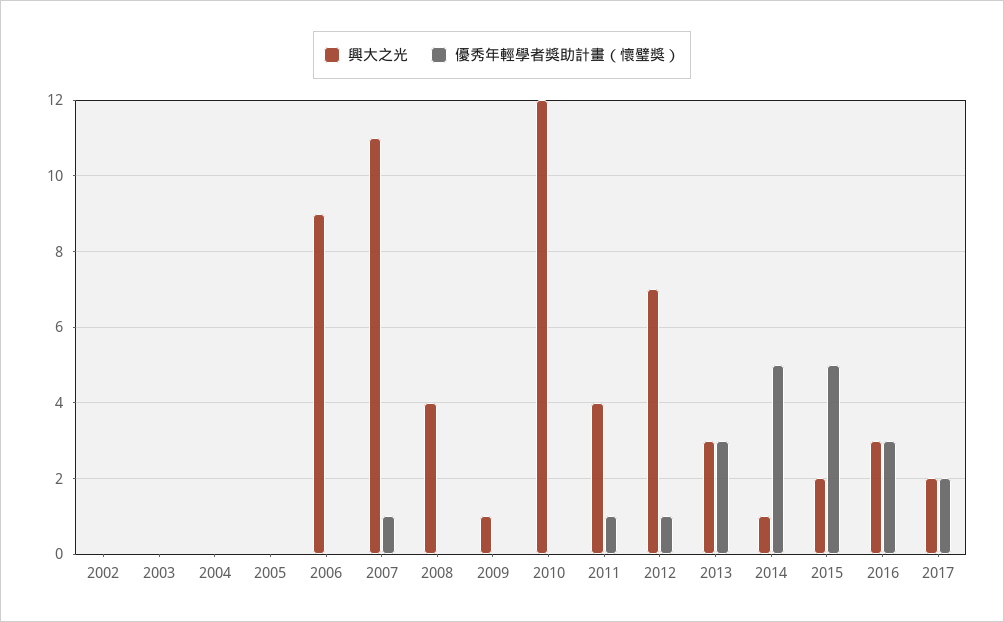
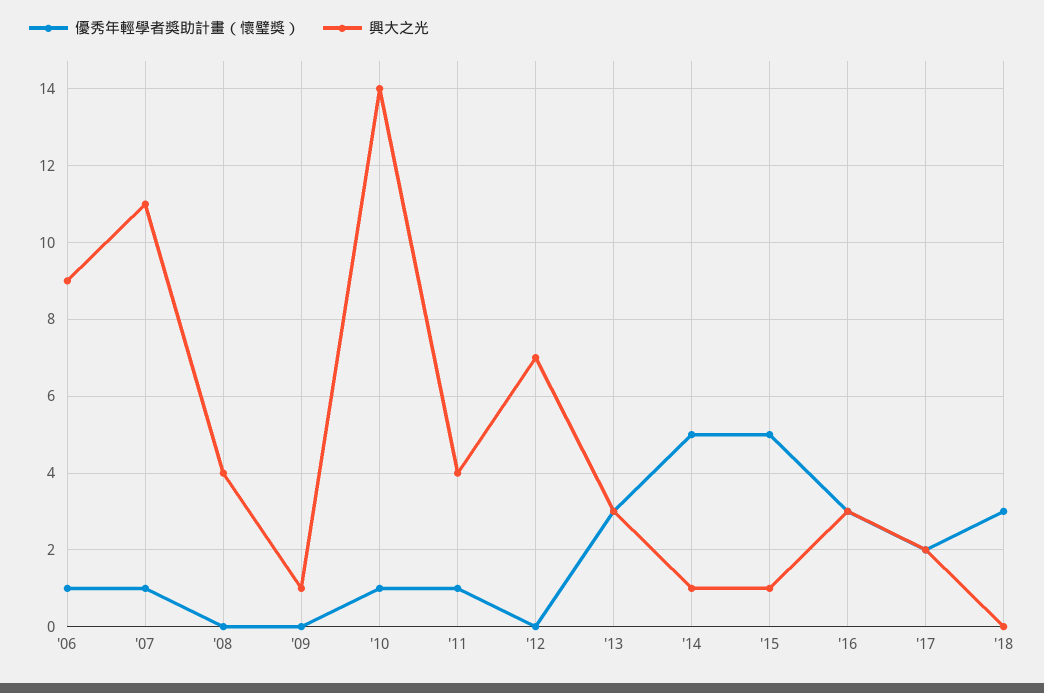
興大之光, 2002: 0 -> none
優秀年輕學者獎助計畫（懷璧獎）, 2002: 0 -> none
興大之光, 2003: 0 -> none
優秀年輕學者獎助計畫（懷璧獎）, 2003: 0 -> none
興大之光, 2004: 0 -> none
優秀年輕學者獎助計畫（懷璧獎）, 2004: 0 -> none
興大之光, 2005: 0 -> none
優秀年輕學者獎助計畫（懷璧獎）, 2005: 0 -> none
優秀年輕學者獎助計畫（懷璧獎）, 2006: 0 -> 1
興大之光, 2010: 12 -> 14
優秀年輕學者獎助計畫（懷璧獎）, 2010: 0 -> 1
優秀年輕學者獎助計畫（懷璧獎）, 2012: 1 -> 0
興大之光, 2015: 2 -> 1
優秀年輕學者獎助計畫（懷璧獎）, '18: none -> 3
興大之光, '18: none -> 0

